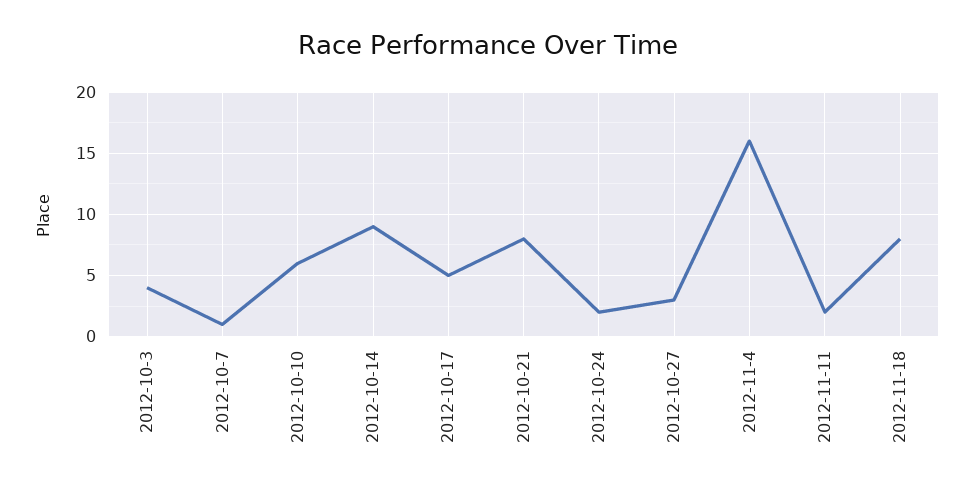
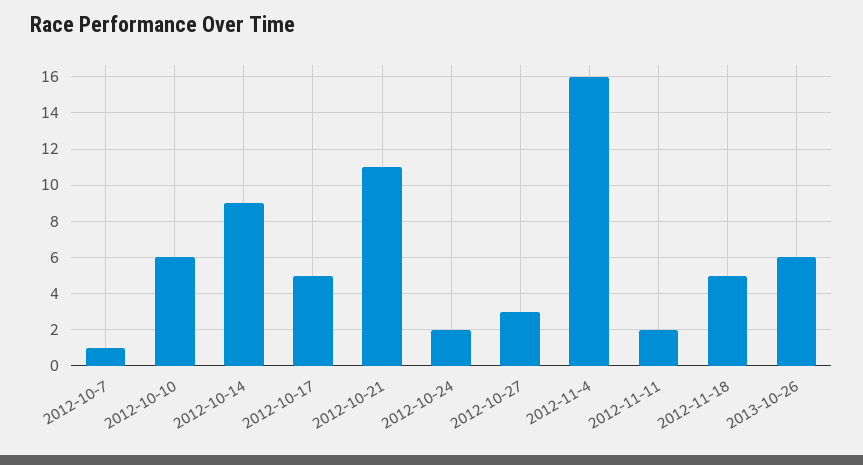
2012-10-3: 4 -> none
2012-10-21: 8 -> 11
2012-11-18: 8 -> 5
2013-10-26: none -> 6

